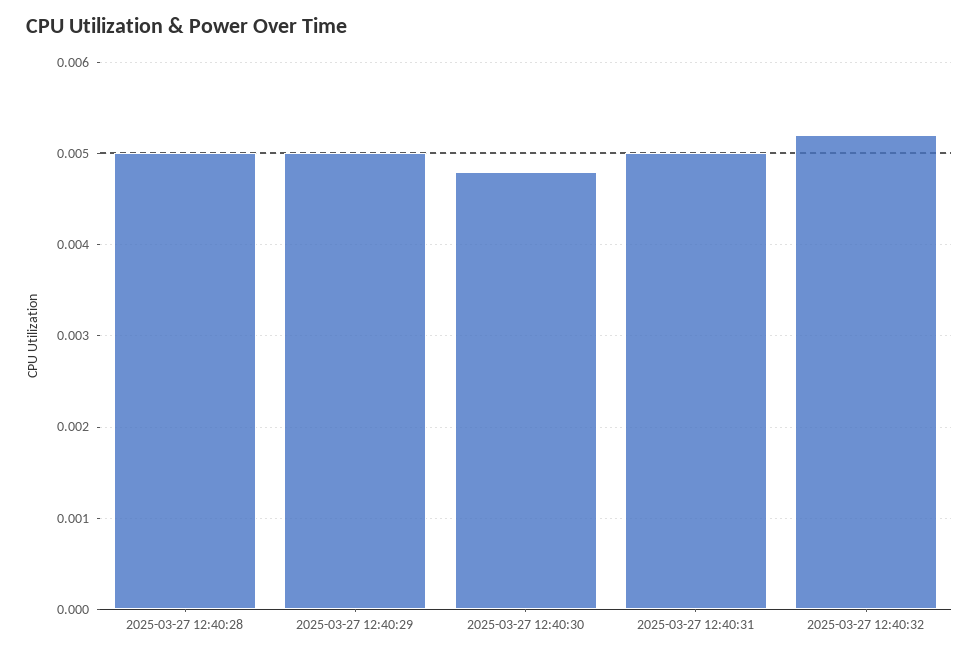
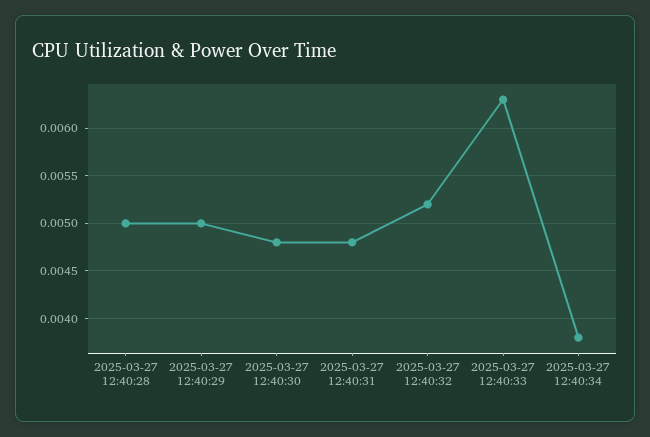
2025-03-27 12:40:31: 0.005 -> 0.0048
2025-03-27 12:40:33: none -> 0.0063
2025-03-27 12:40:34: none -> 0.0038

